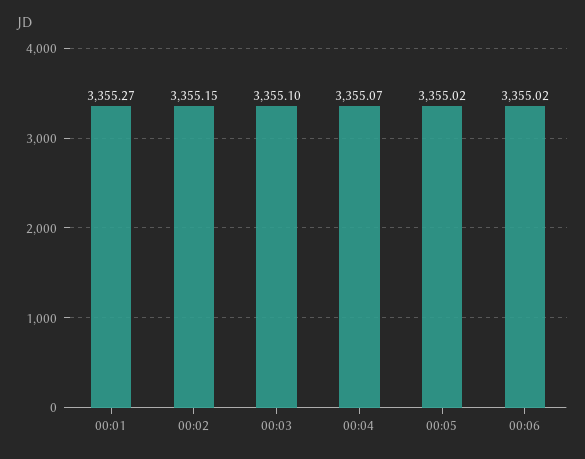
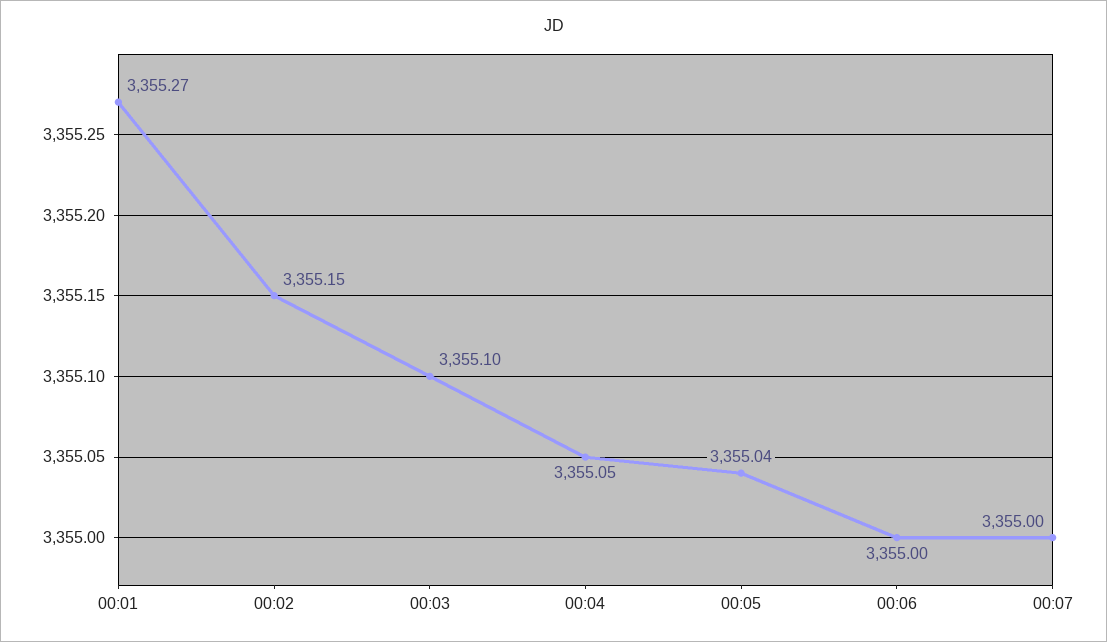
00:04: 3355.07 -> 3355.05
00:05: 3355.02 -> 3355.04
00:06: 3355.02 -> 3355
00:07: none -> 3355

